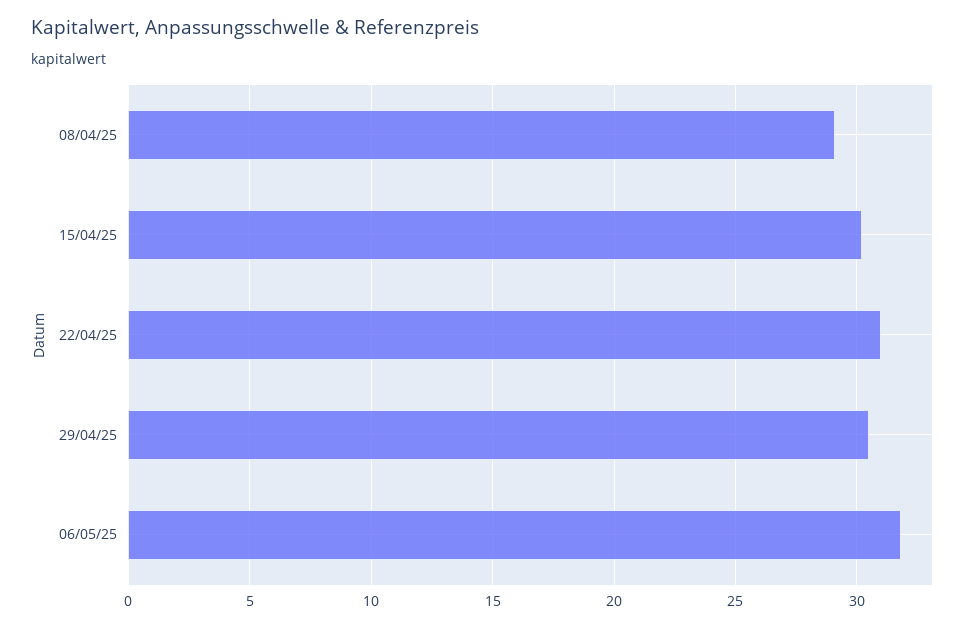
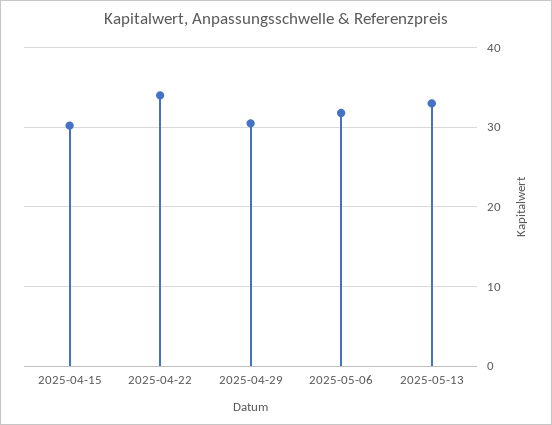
08/04/25: 29 -> none
22/04/25: 31 -> 34
2025-05-13: none -> 33

